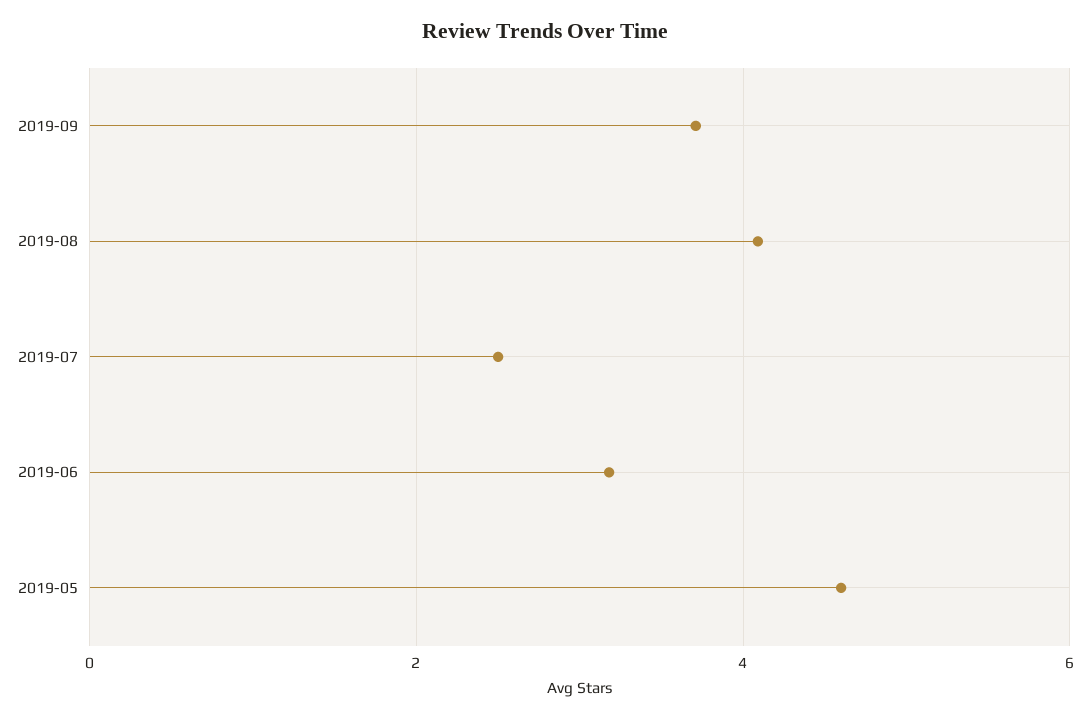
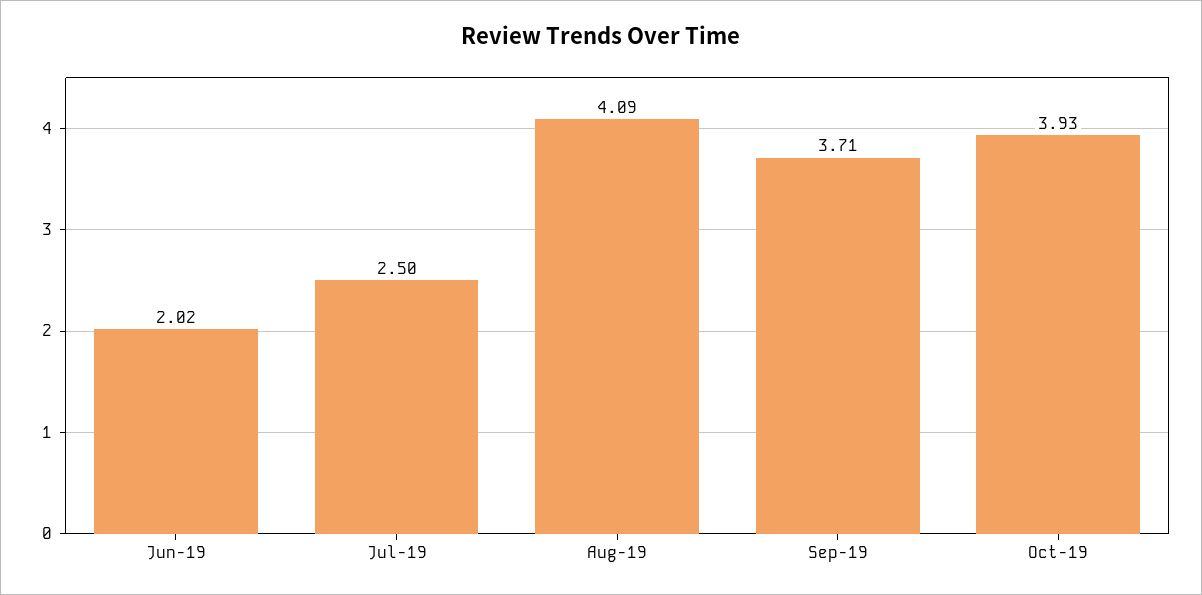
2019-06: 3.2 -> 2.02
2019-05: 4.6 -> none
Oct-19: none -> 3.93

